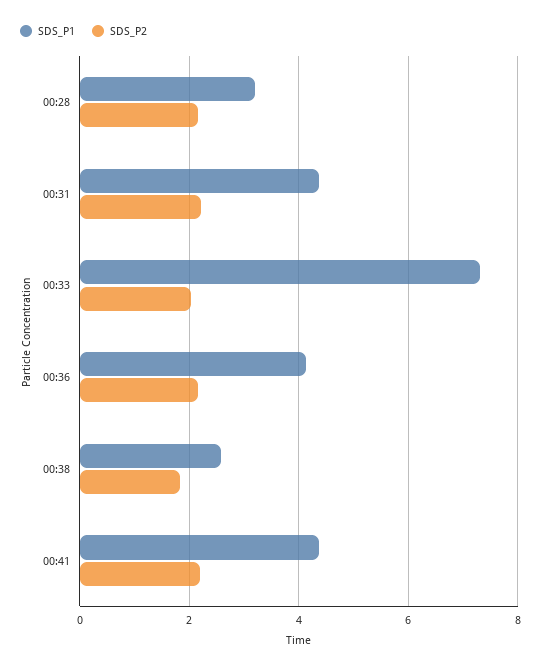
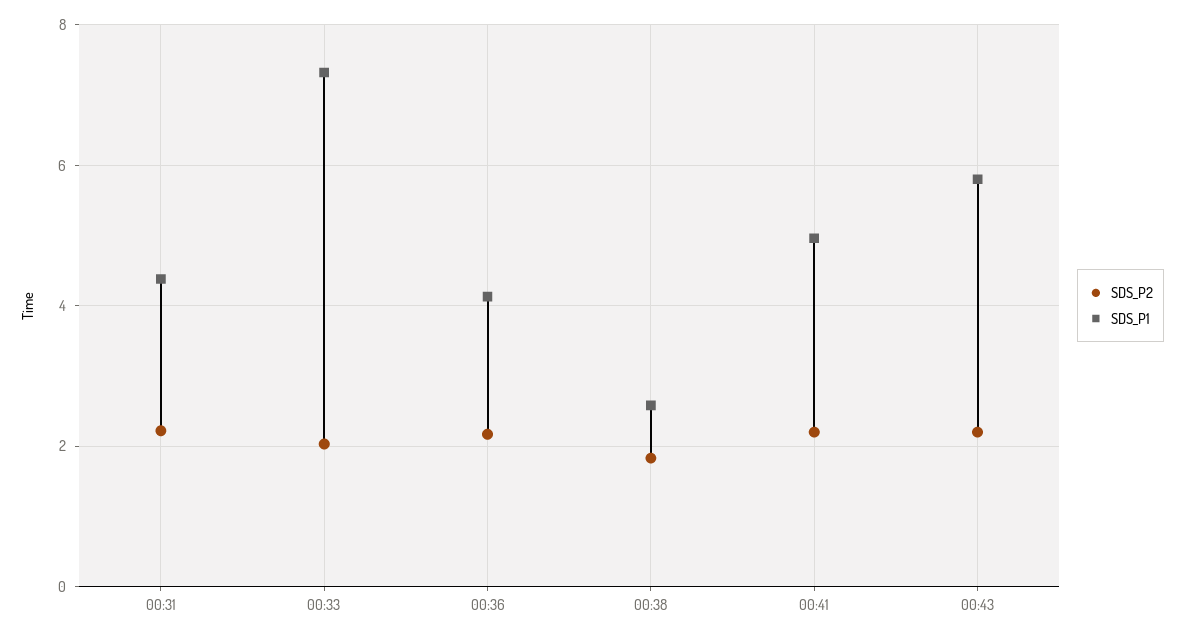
SDS_P1, 00:28: 3.2 -> none
SDS_P2, 00:28: 2.2 -> none
SDS_P1, 00:41: 4.4 -> 5
SDS_P2, 00:43: none -> 2.2
SDS_P1, 00:43: none -> 5.8

